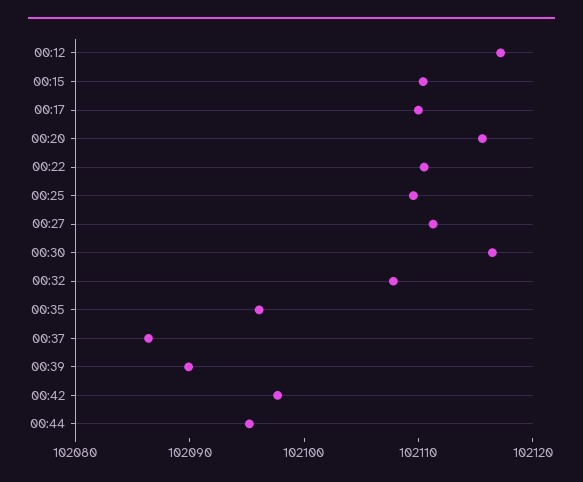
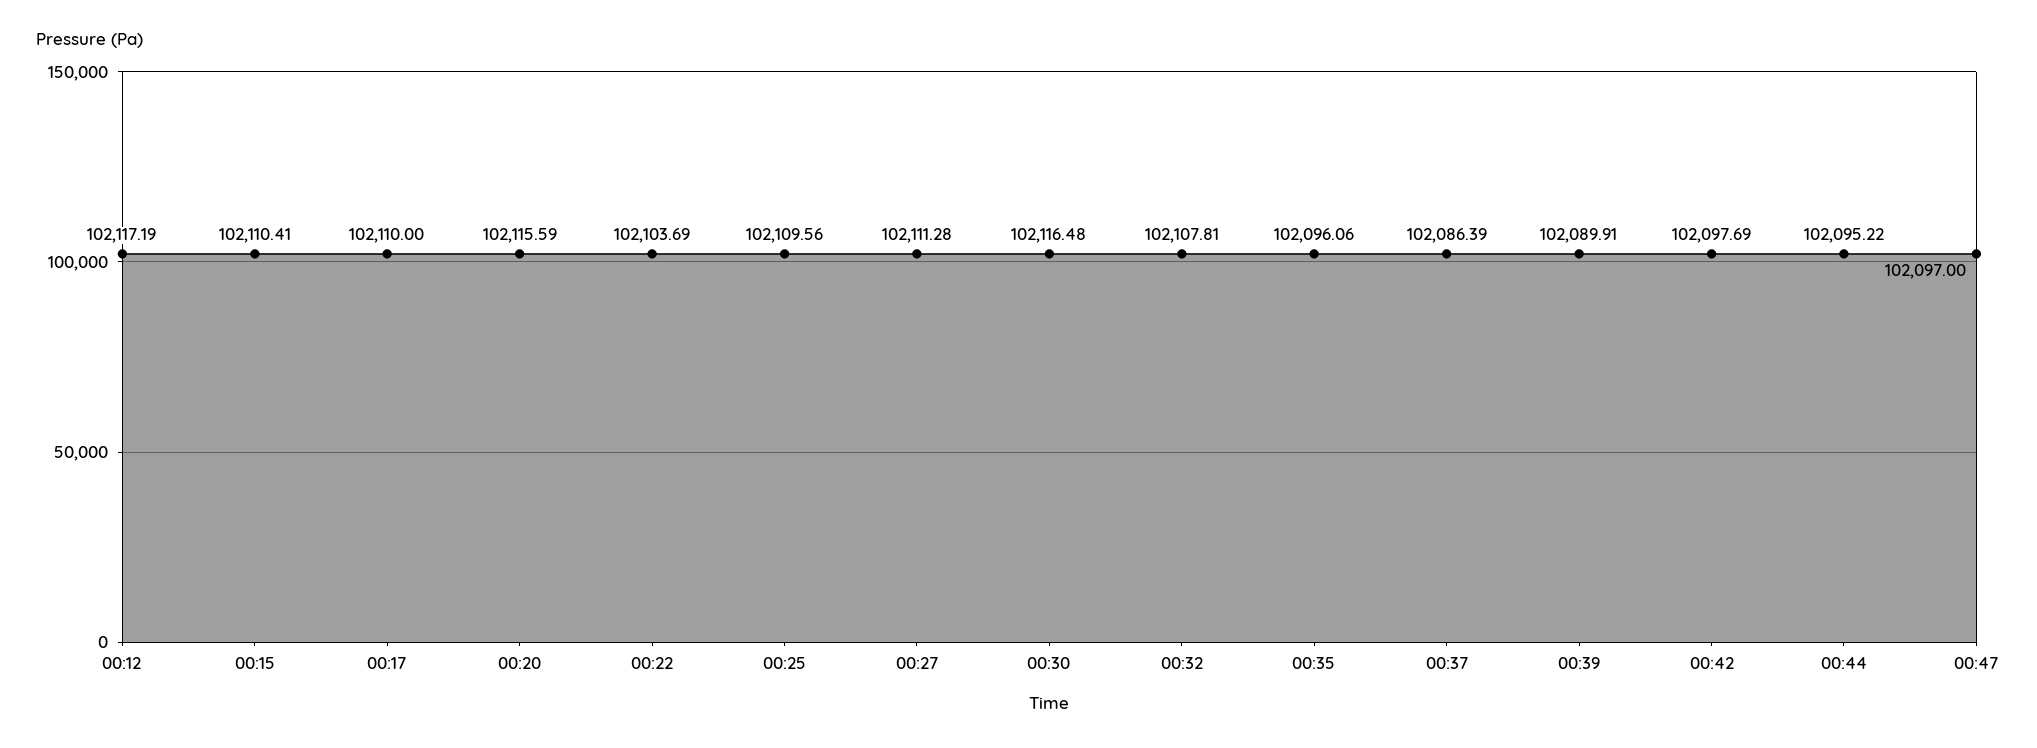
00:22: 102110 -> 102103.69
00:47: none -> 102097

